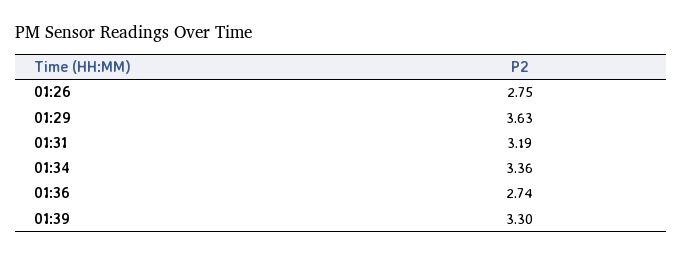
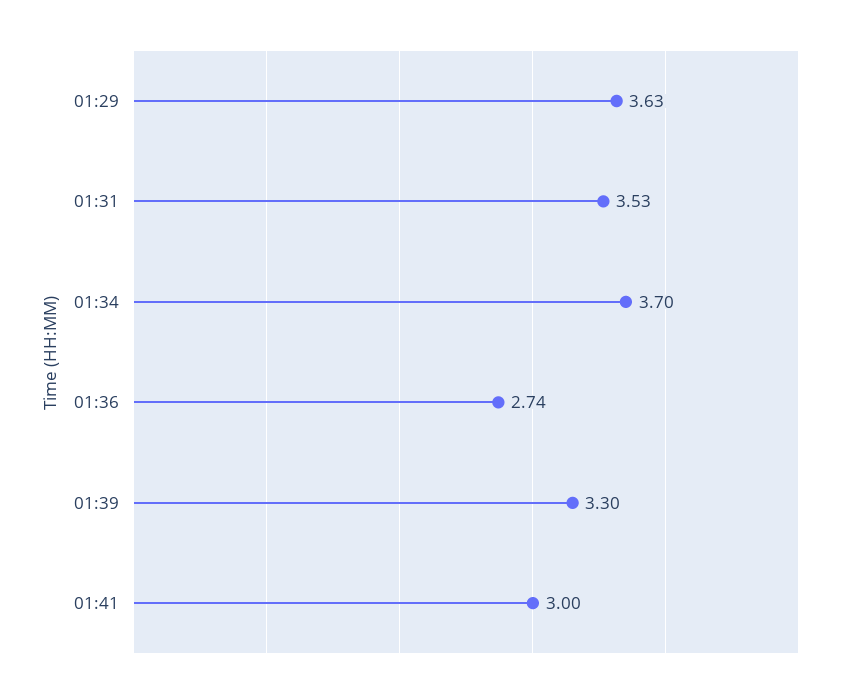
01:26: 2.75 -> none
01:31: 3.19 -> 3.53
01:34: 3.36 -> 3.7
01:41: none -> 3

